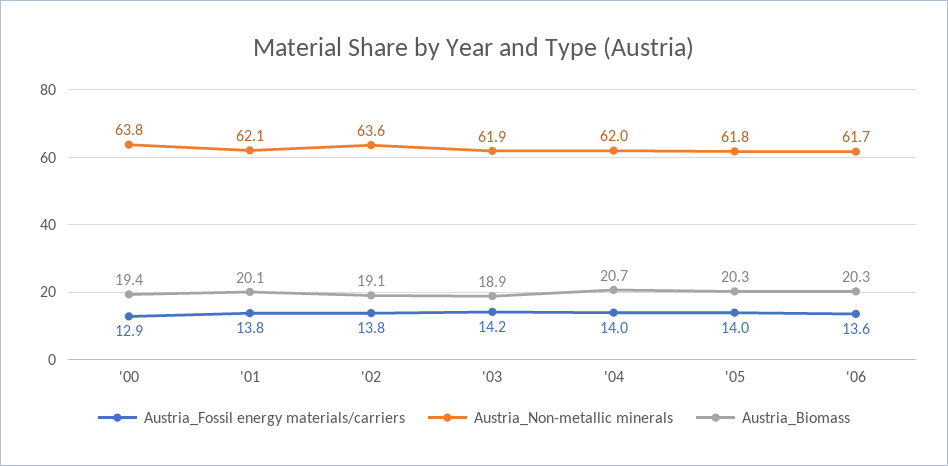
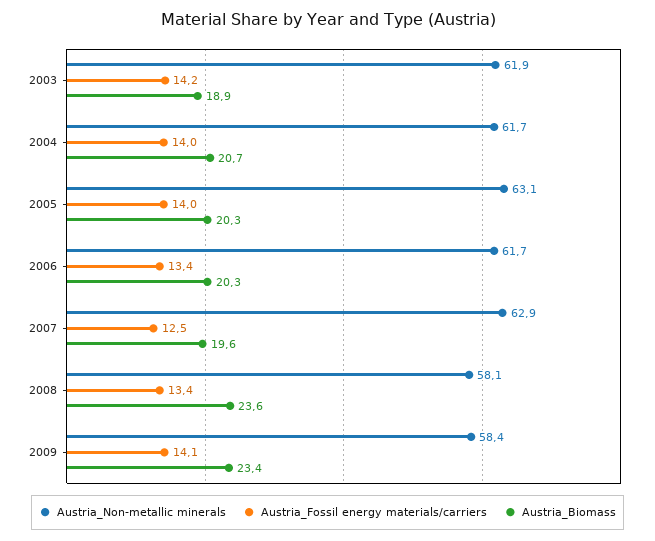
Austria_Fossil energy materials/carriers, '00: 12.9 -> none
Austria_Non-metallic minerals, '00: 63.8 -> none
Austria_Biomass, '00: 19.4 -> none
Austria_Fossil energy materials/carriers, '01: 13.8 -> none
Austria_Non-metallic minerals, '01: 62.1 -> none
Austria_Biomass, '01: 20.1 -> none
Austria_Fossil energy materials/carriers, '02: 13.8 -> none
Austria_Non-metallic minerals, '02: 63.6 -> none
Austria_Biomass, '02: 19.1 -> none
Austria_Non-metallic minerals, '04: 62 -> 61.7
Austria_Non-metallic minerals, '05: 61.8 -> 63.1
Austria_Fossil energy materials/carriers, '06: 13.6 -> 13.4
Austria_Non-metallic minerals, 2007: none -> 62.9
Austria_Fossil energy materials/carriers, 2007: none -> 12.5
Austria_Biomass, 2007: none -> 19.6
Austria_Non-metallic minerals, 2008: none -> 58.1
Austria_Fossil energy materials/carriers, 2008: none -> 13.4
Austria_Biomass, 2008: none -> 23.6
Austria_Non-metallic minerals, 2009: none -> 58.4
Austria_Fossil energy materials/carriers, 2009: none -> 14.1
Austria_Biomass, 2009: none -> 23.4

